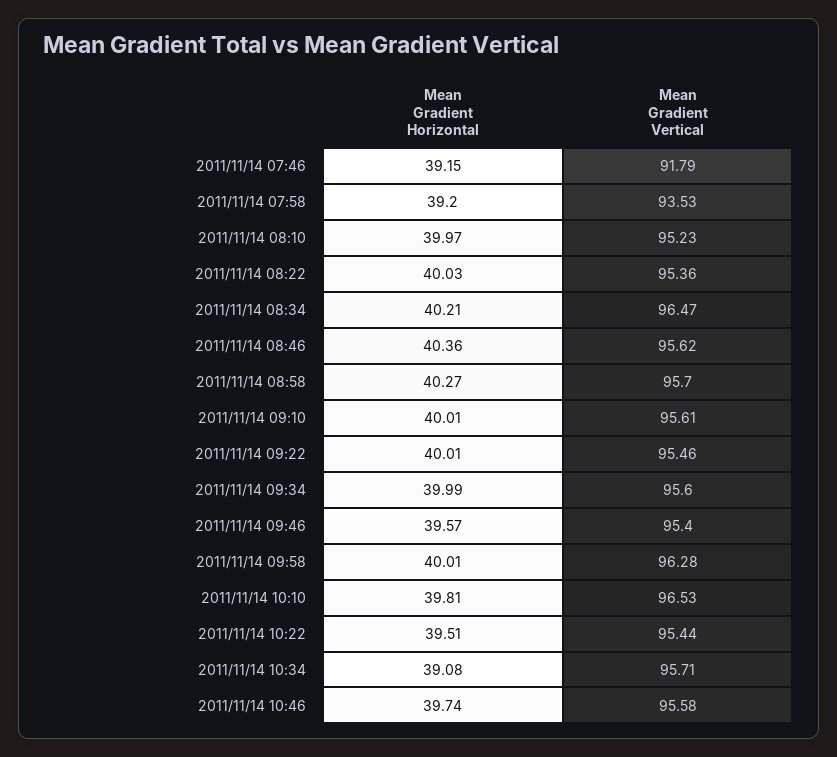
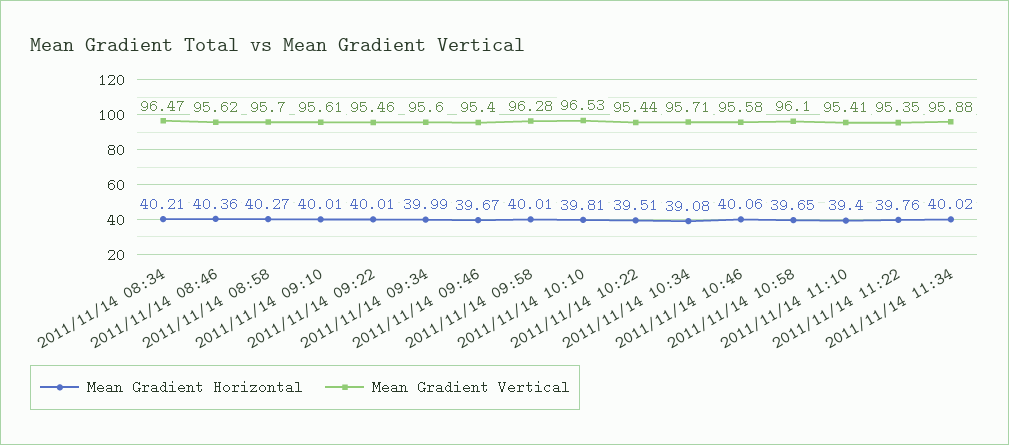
Mean Gradient Horizontal, 2011/11/14 07:46: 39.15 -> none
Mean Gradient Vertical, 2011/11/14 07:46: 91.79 -> none
Mean Gradient Horizontal, 2011/11/14 07:58: 39.2 -> none
Mean Gradient Vertical, 2011/11/14 07:58: 93.53 -> none
Mean Gradient Horizontal, 2011/11/14 08:10: 39.97 -> none
Mean Gradient Vertical, 2011/11/14 08:10: 95.23 -> none
Mean Gradient Horizontal, 2011/11/14 08:22: 40.03 -> none
Mean Gradient Vertical, 2011/11/14 08:22: 95.36 -> none
Mean Gradient Horizontal, 2011/11/14 09:46: 39.57 -> 39.67
Mean Gradient Horizontal, 2011/11/14 10:46: 39.74 -> 40.06
Mean Gradient Horizontal, 2011/11/14 10:58: none -> 39.65
Mean Gradient Vertical, 2011/11/14 10:58: none -> 96.1
Mean Gradient Horizontal, 2011/11/14 11:10: none -> 39.4
Mean Gradient Vertical, 2011/11/14 11:10: none -> 95.41
Mean Gradient Horizontal, 2011/11/14 11:22: none -> 39.76
Mean Gradient Vertical, 2011/11/14 11:22: none -> 95.35
Mean Gradient Horizontal, 2011/11/14 11:34: none -> 40.02
Mean Gradient Vertical, 2011/11/14 11:34: none -> 95.88

